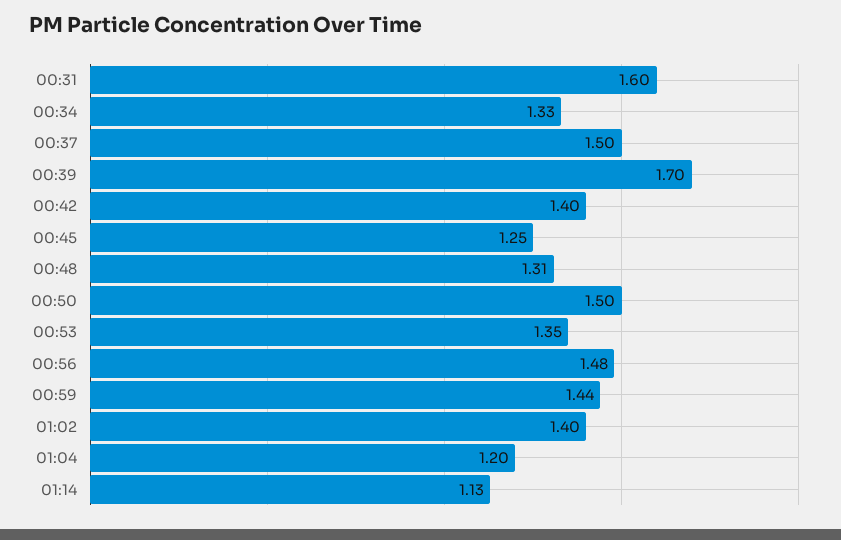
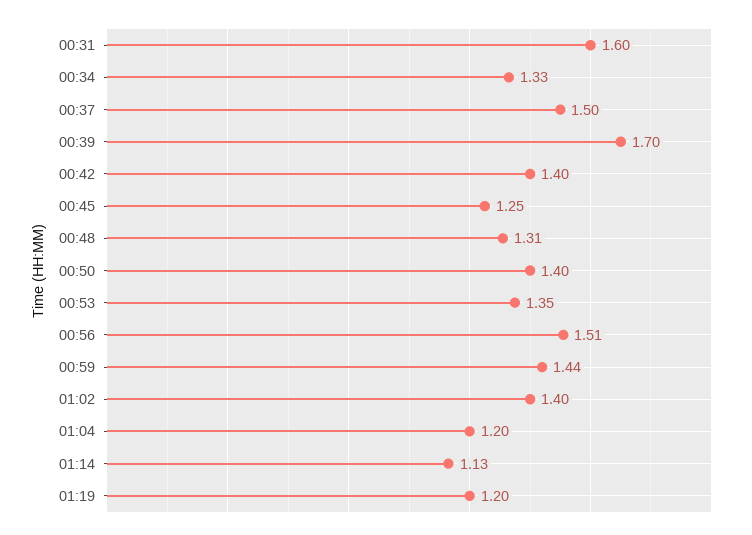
00:50: 1.5 -> 1.4
00:56: 1.48 -> 1.51
01:19: none -> 1.2

